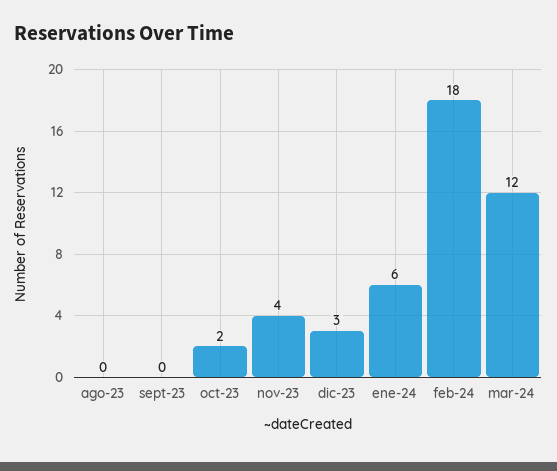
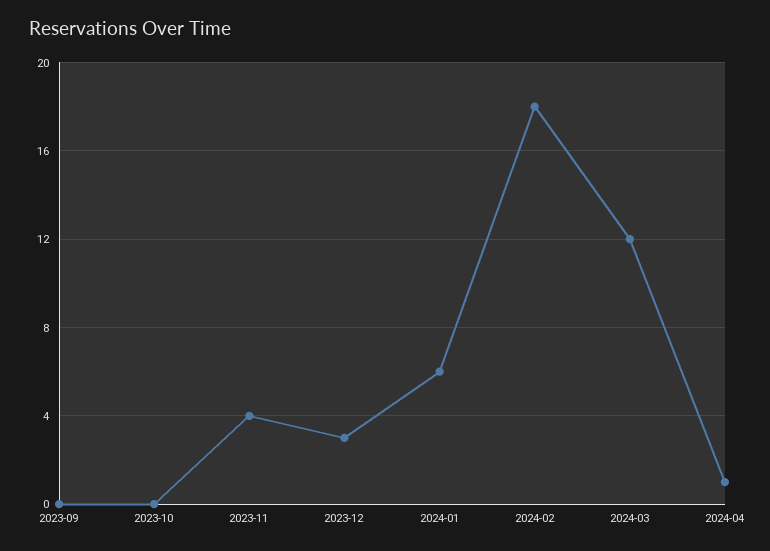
ago-23: 0 -> none
oct-23: 2 -> 0
2024-04: none -> 1

